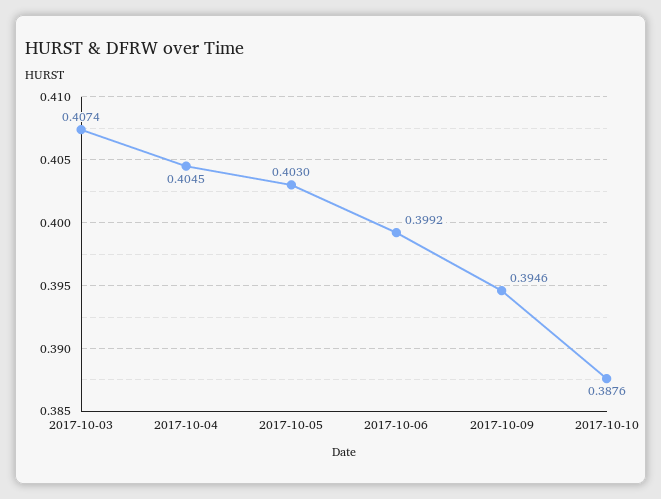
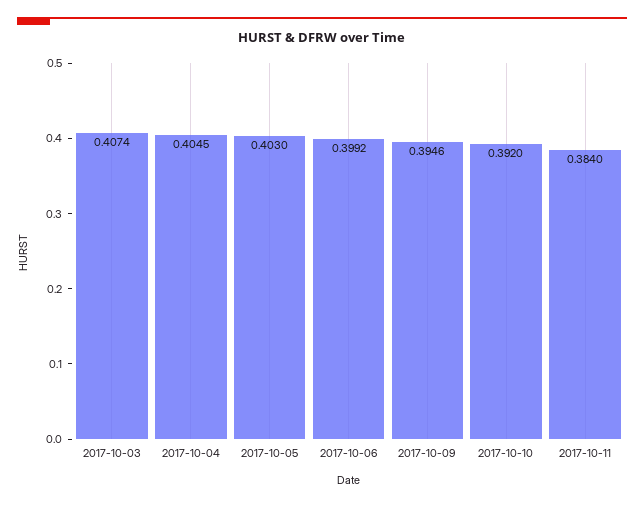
2017-10-10: 0.3876 -> 0.392
2017-10-11: none -> 0.384

